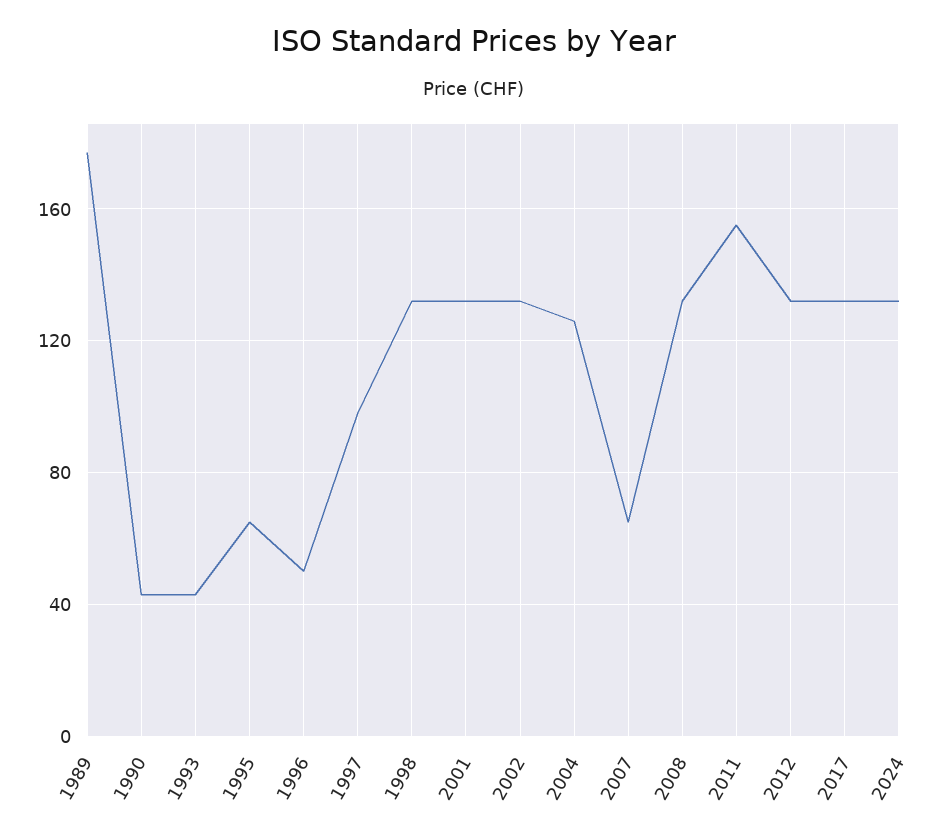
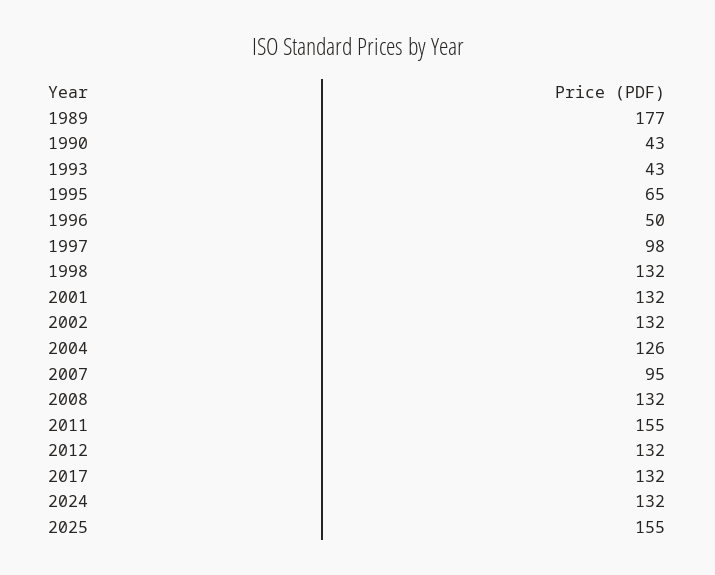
2007: 65 -> 95
2025: none -> 155

